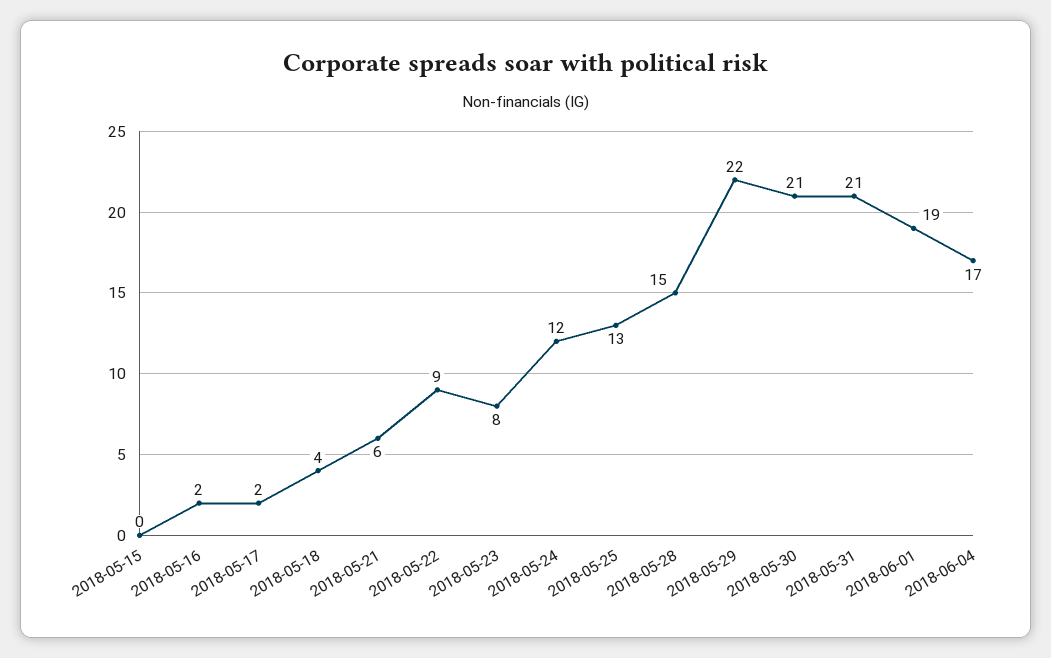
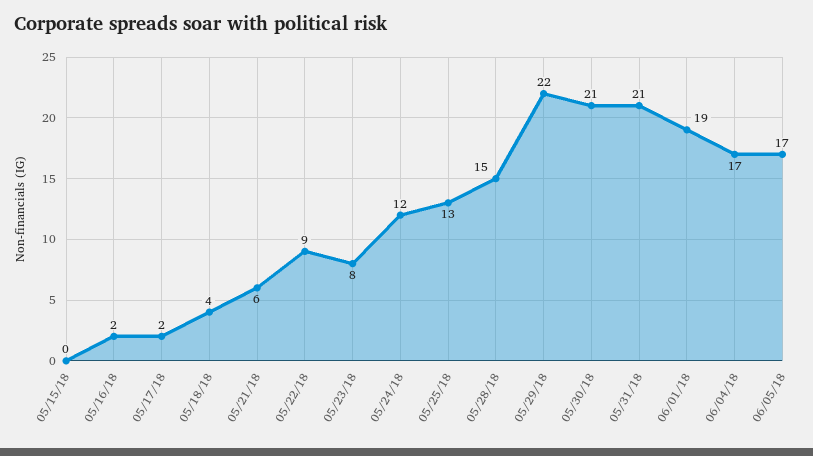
06/05/18: none -> 17

